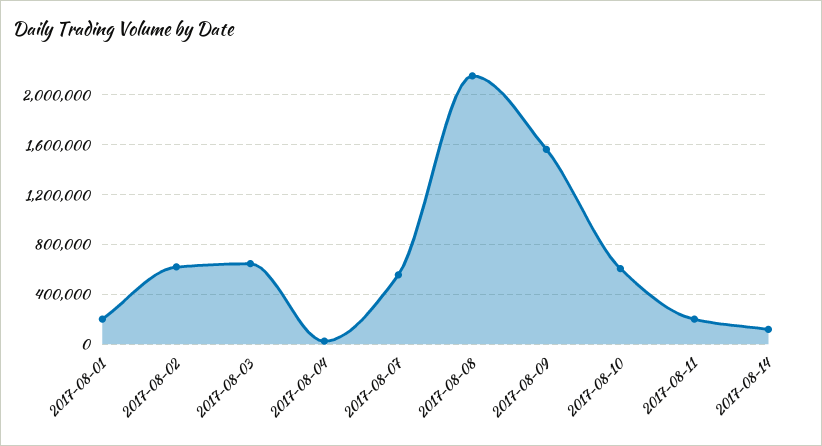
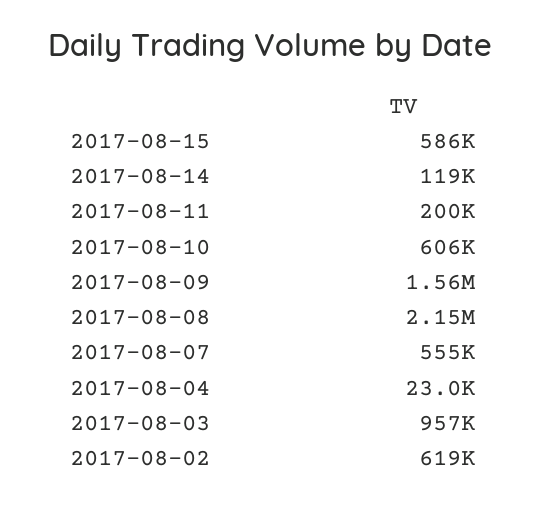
2017-08-01: 200000 -> none
2017-08-03: 650000 -> 957000
2017-08-15: none -> 586000

